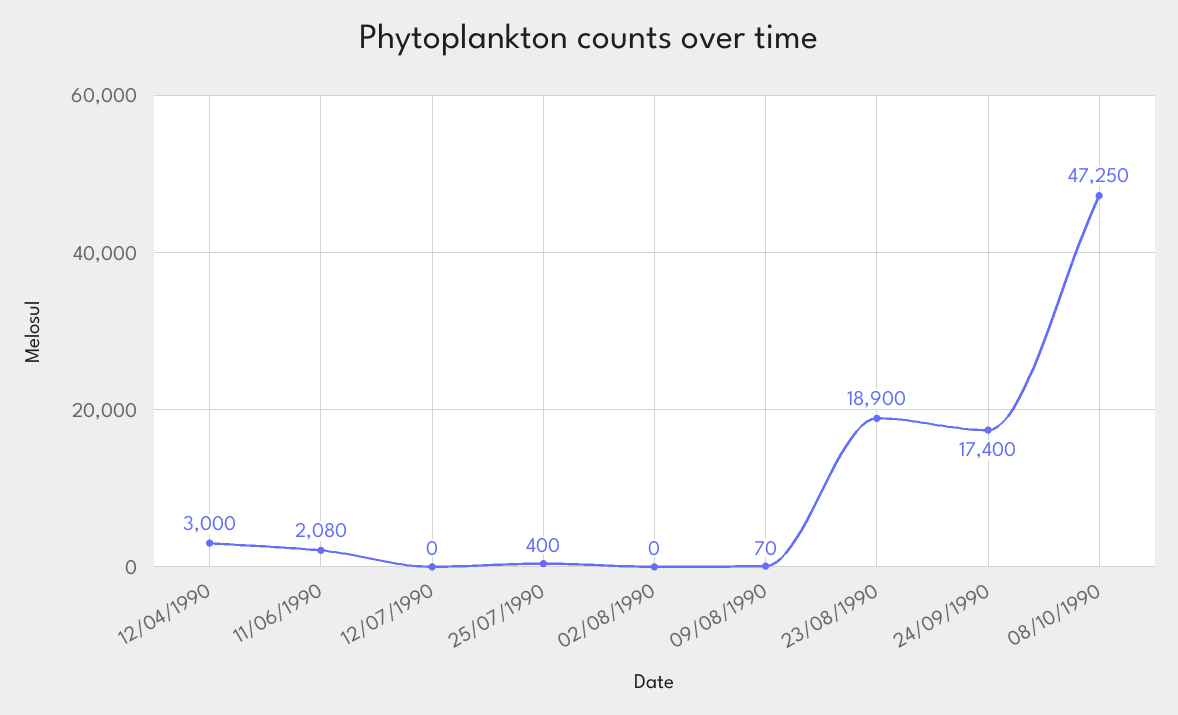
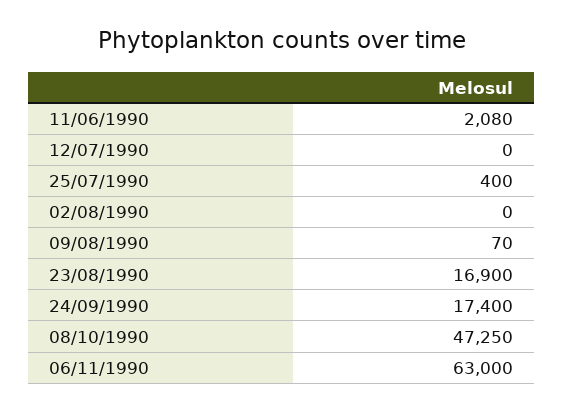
12/04/1990: 3000 -> none
23/08/1990: 18900 -> 16900
06/11/1990: none -> 63000

